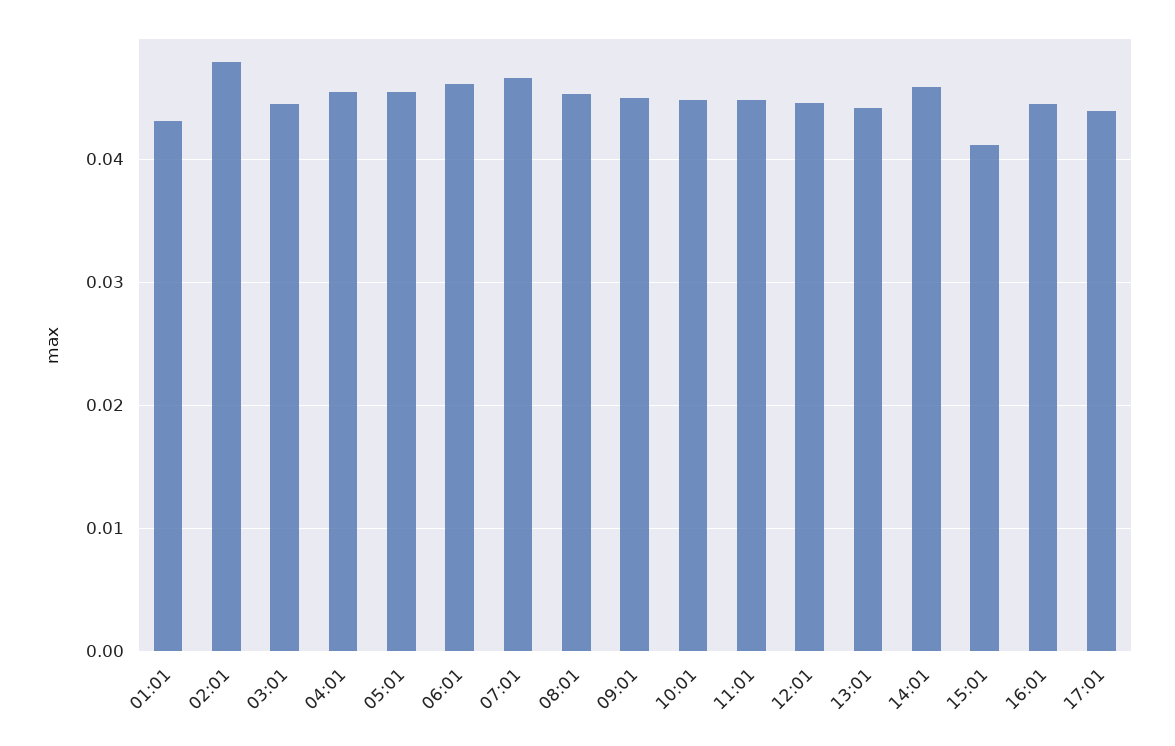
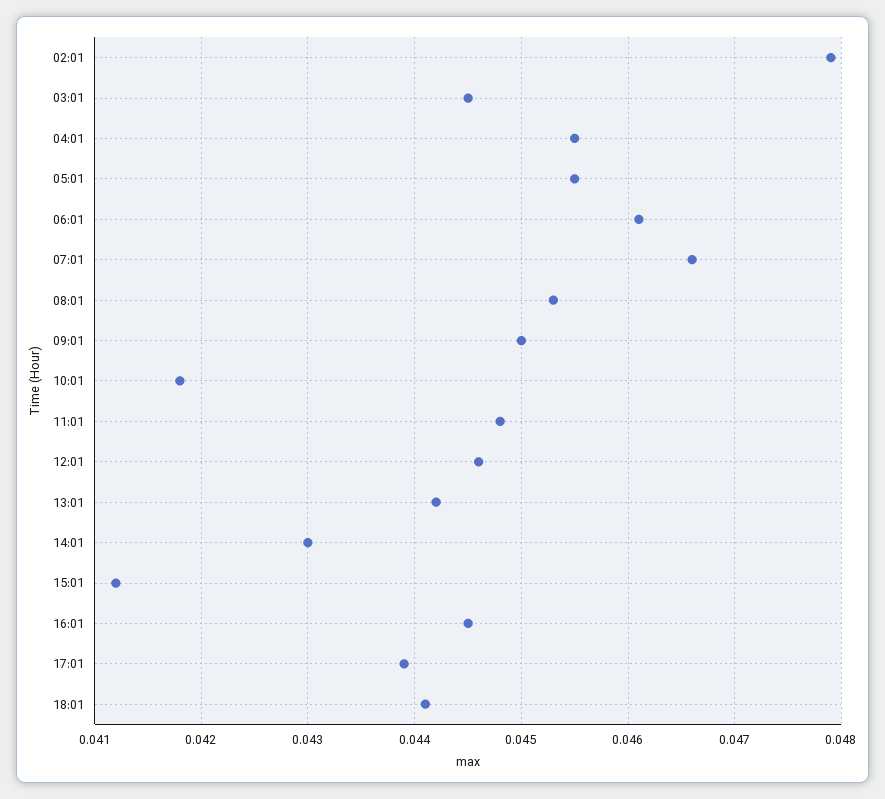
01:01: 0.043 -> none
10:01: 0.045 -> 0.0418
14:01: 0.046 -> 0.043
18:01: none -> 0.0441

